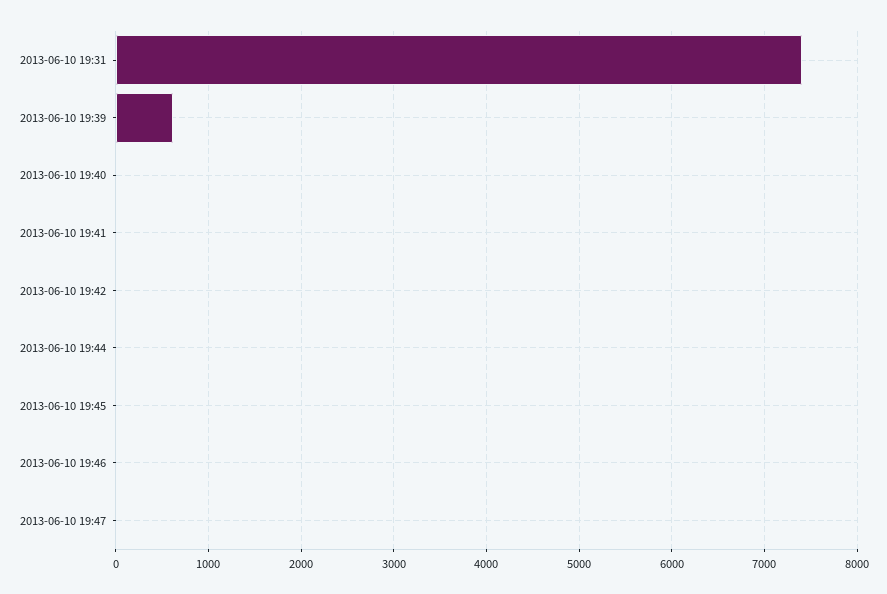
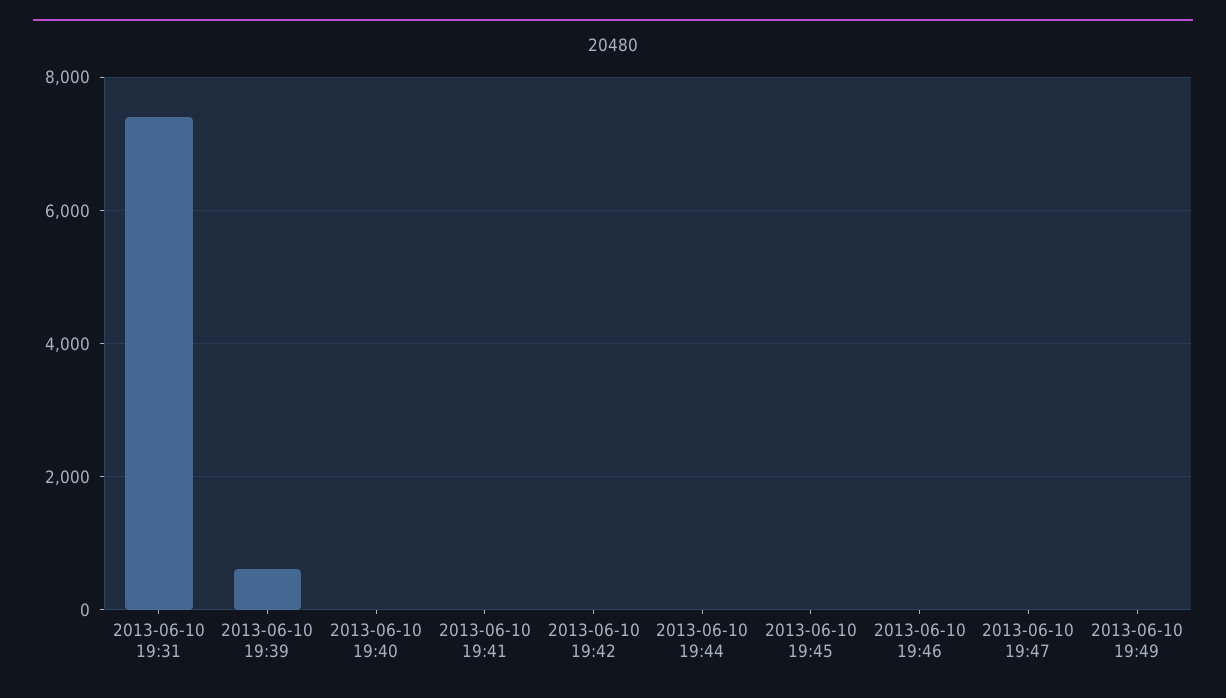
2013-06-10 19:49: none -> 0

